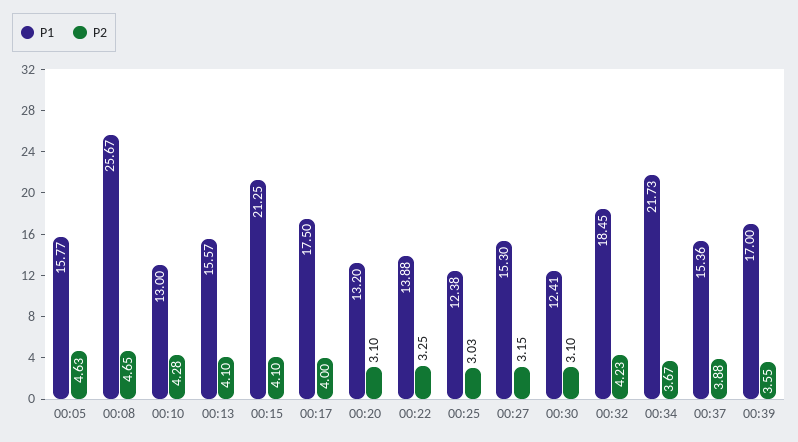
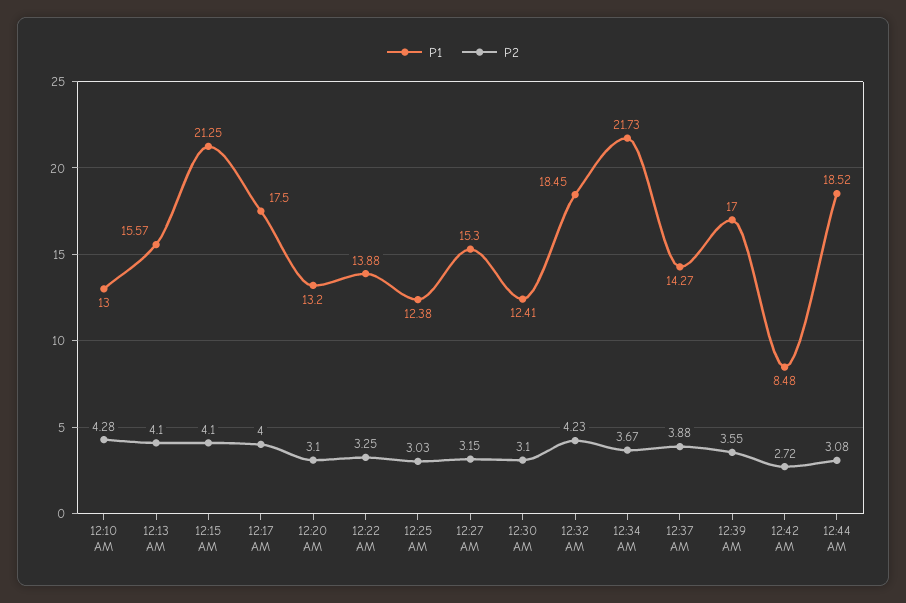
P1, 00:05: 15.77 -> none
P2, 00:05: 4.63 -> none
P1, 00:08: 25.67 -> none
P2, 00:08: 4.65 -> none
P1, 00:37: 15.36 -> 14.27
P1, 12:42 AM: none -> 8.48
P2, 12:42 AM: none -> 2.72
P1, 12:44 AM: none -> 18.52
P2, 12:44 AM: none -> 3.08

